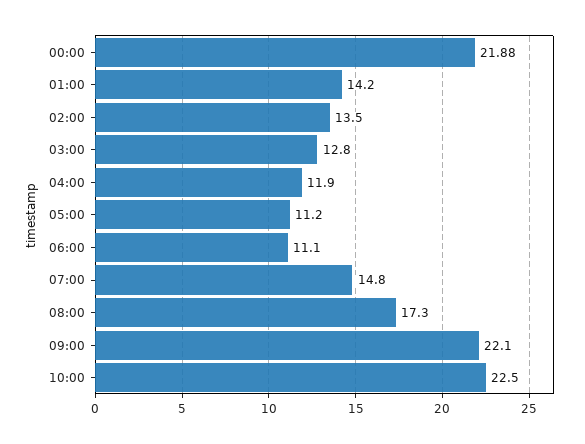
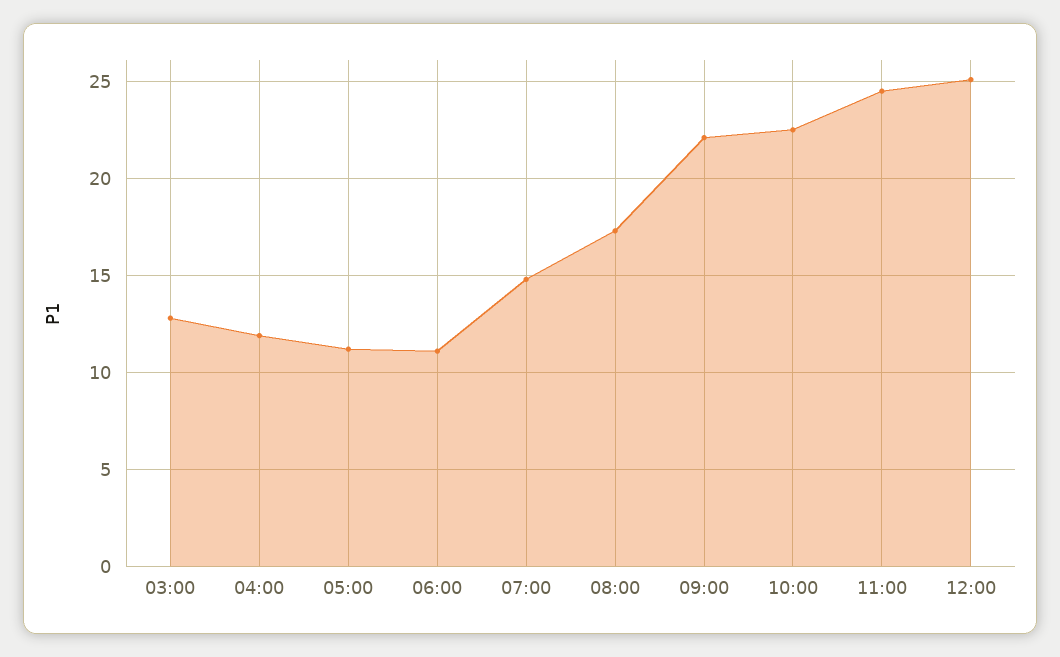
00:00: 21.88 -> none
01:00: 14.2 -> none
02:00: 13.5 -> none
11:00: none -> 24.5
12:00: none -> 25

